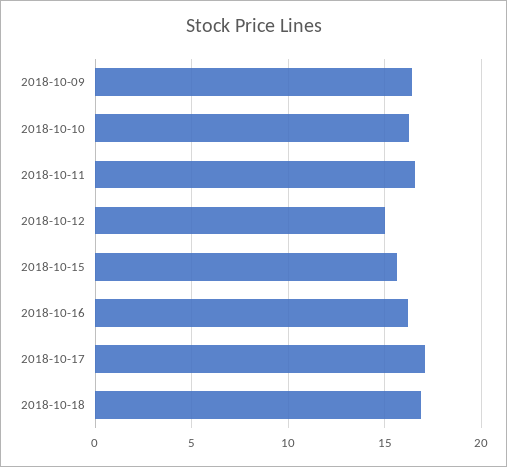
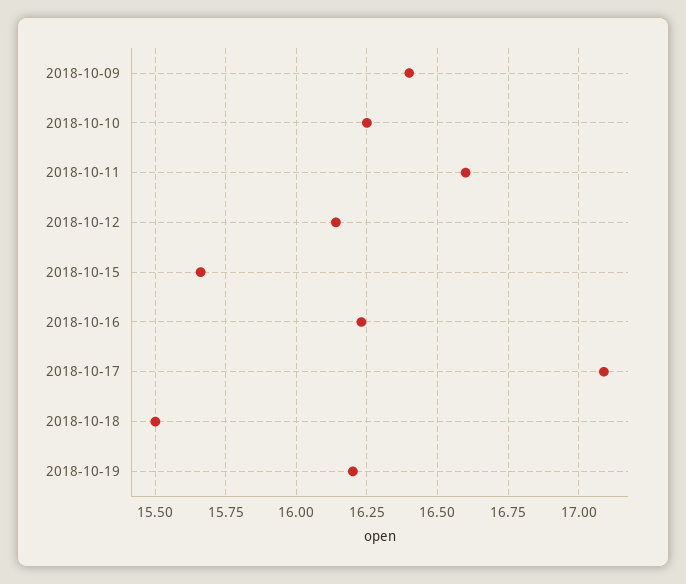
2018-10-12: 15 -> 16.15
2018-10-18: 17 -> 15.5
2018-10-19: none -> 16.2

